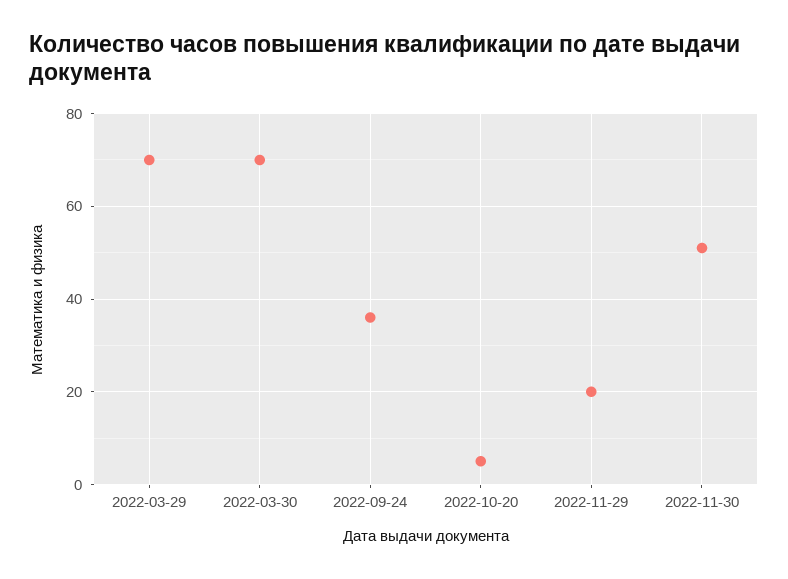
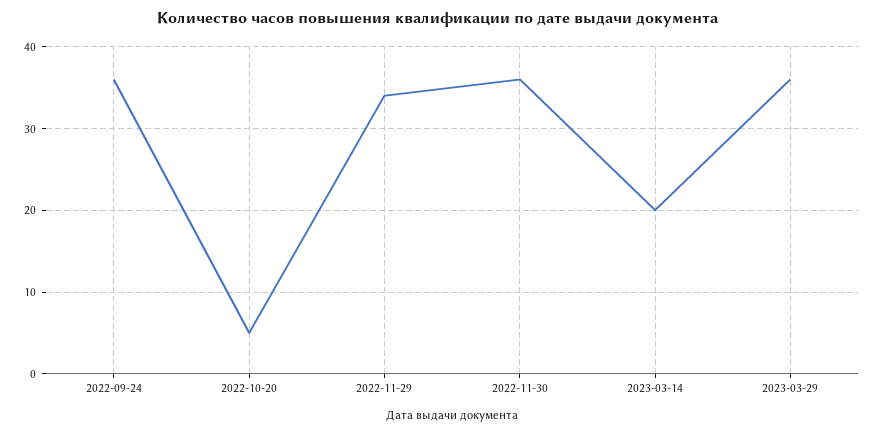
2022-03-29: 70 -> none
2022-03-30: 70 -> none
2022-11-29: 20 -> 34
2022-11-30: 50 -> 36
2023-03-14: none -> 20
2023-03-29: none -> 36

